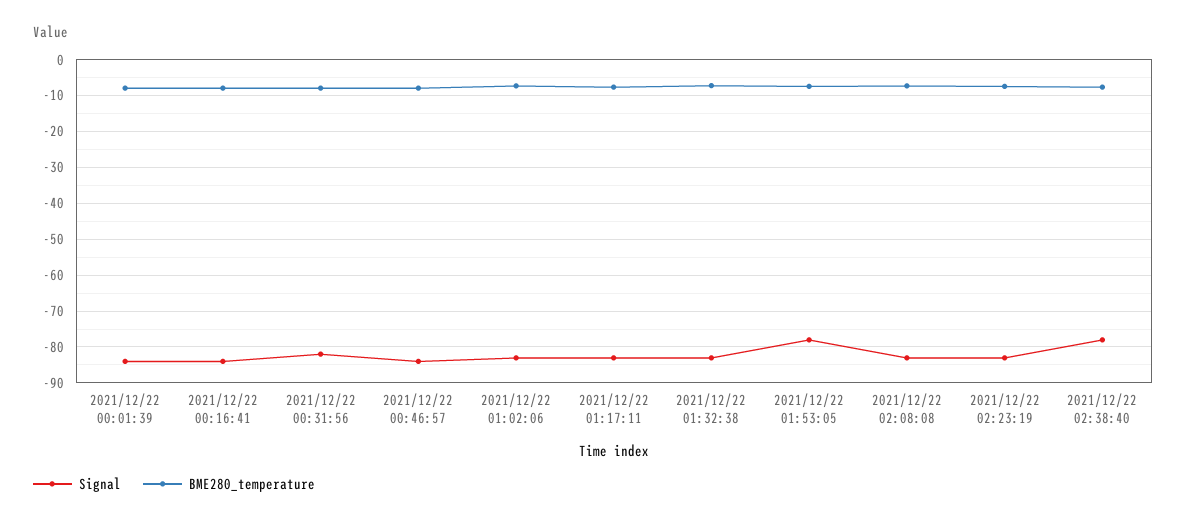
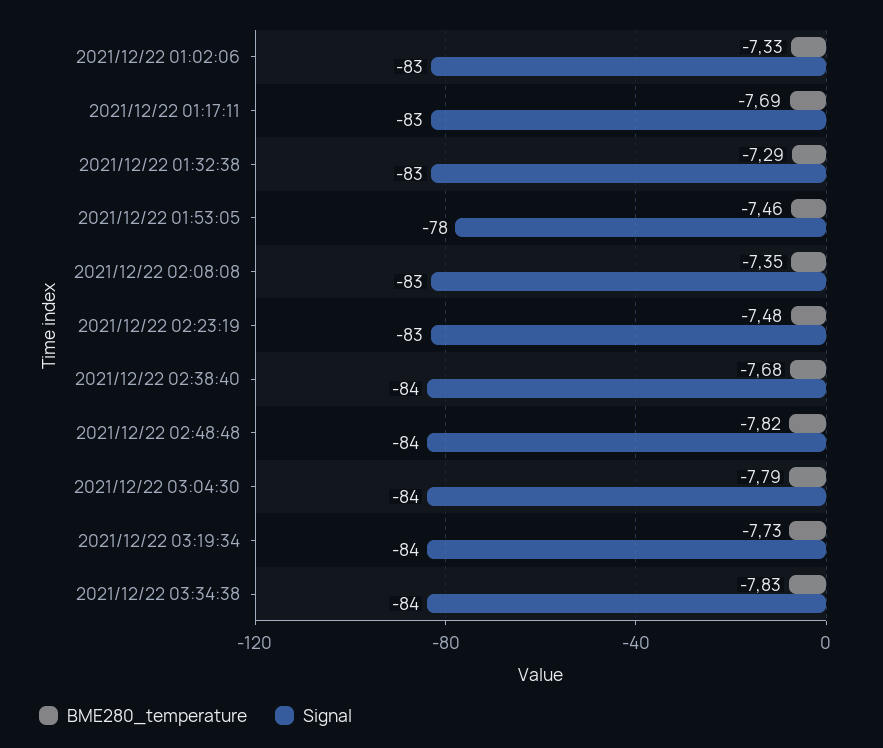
Signal, 2021/12/22 00:01:39: -84 -> none
BME280_temperature, 2021/12/22 00:01:39: -8 -> none
Signal, 2021/12/22 00:16:41: -84 -> none
BME280_temperature, 2021/12/22 00:16:41: -8 -> none
Signal, 2021/12/22 00:31:56: -82 -> none
BME280_temperature, 2021/12/22 00:31:56: -8 -> none
Signal, 2021/12/22 00:46:57: -84 -> none
BME280_temperature, 2021/12/22 00:46:57: -8 -> none
Signal, 2021/12/22 02:38:40: -78 -> -84
BME280_temperature, 2021/12/22 02:48:48: none -> -7.82
Signal, 2021/12/22 02:48:48: none -> -84
BME280_temperature, 2021/12/22 03:04:30: none -> -7.79
Signal, 2021/12/22 03:04:30: none -> -84
BME280_temperature, 2021/12/22 03:19:34: none -> -7.73
Signal, 2021/12/22 03:19:34: none -> -84
BME280_temperature, 2021/12/22 03:34:38: none -> -7.83
Signal, 2021/12/22 03:34:38: none -> -84

